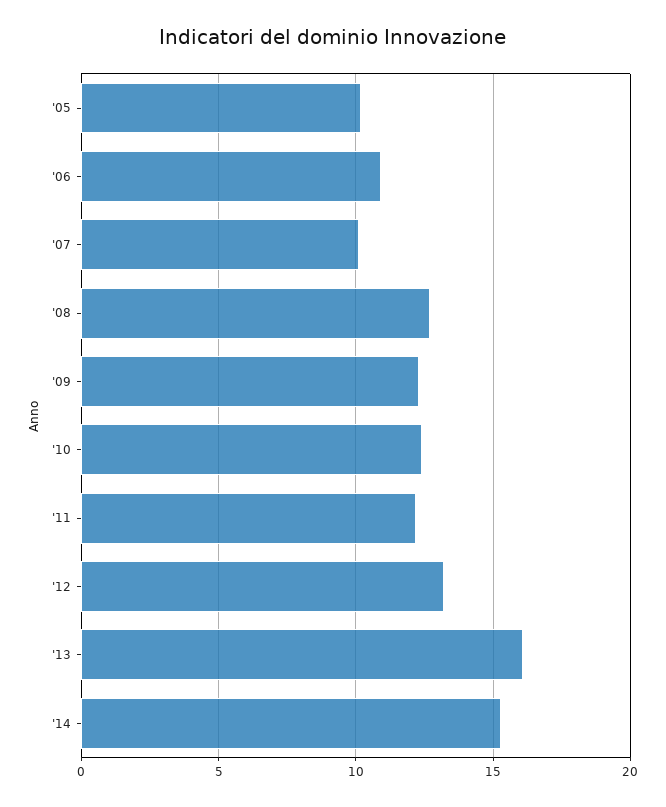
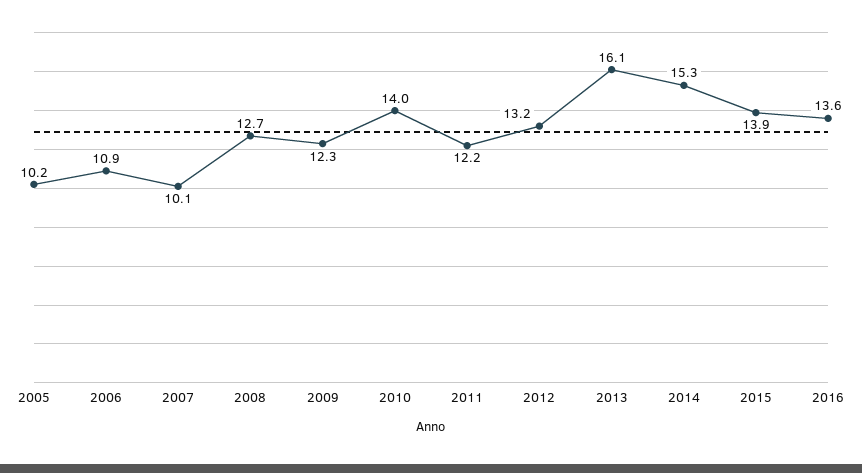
'10: 12.5 -> 14
2015: none -> 13.9
2016: none -> 13.6

